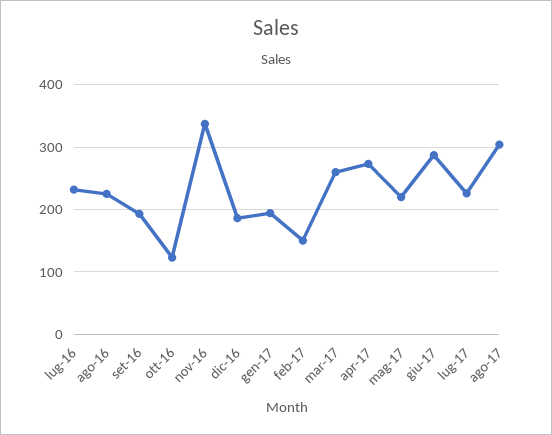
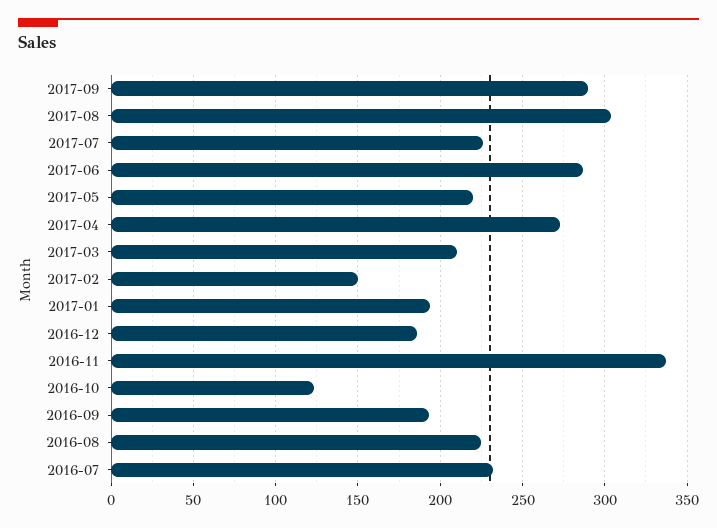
mar-17: 260 -> 210
2017-09: none -> 290

